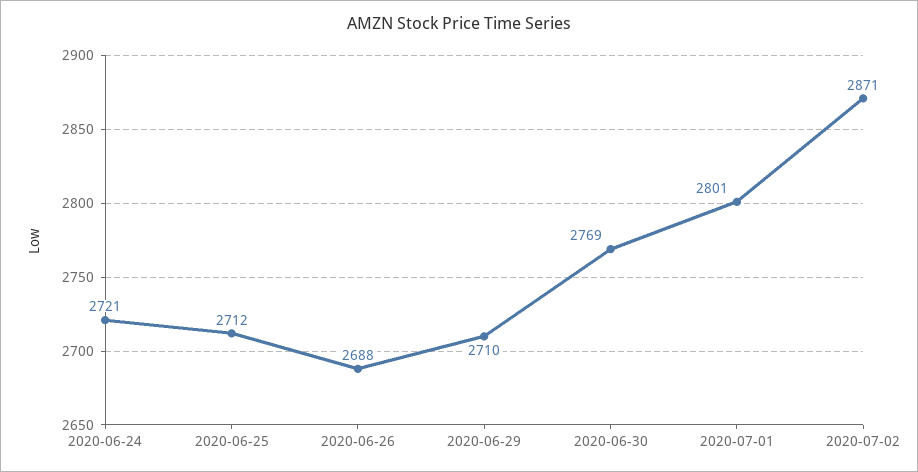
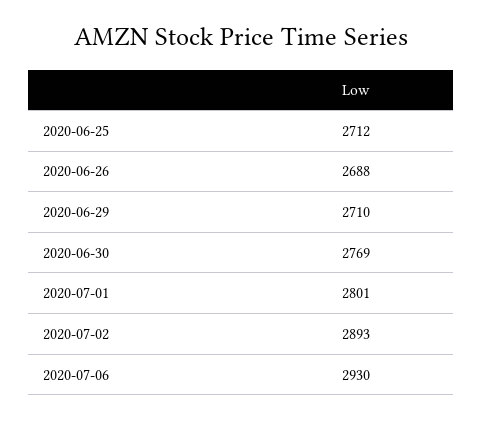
2020-06-24: 2721 -> none
2020-07-02: 2871 -> 2893
2020-07-06: none -> 2930

